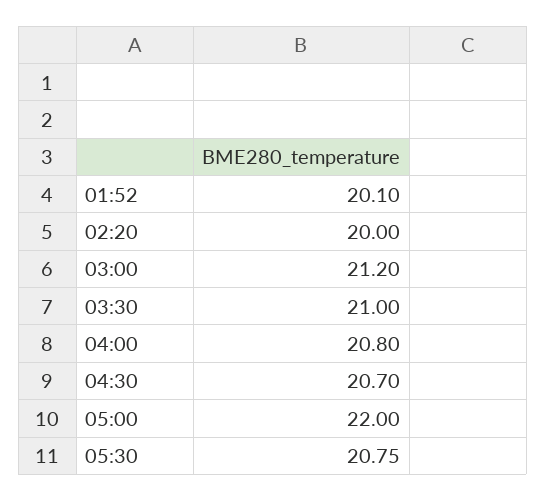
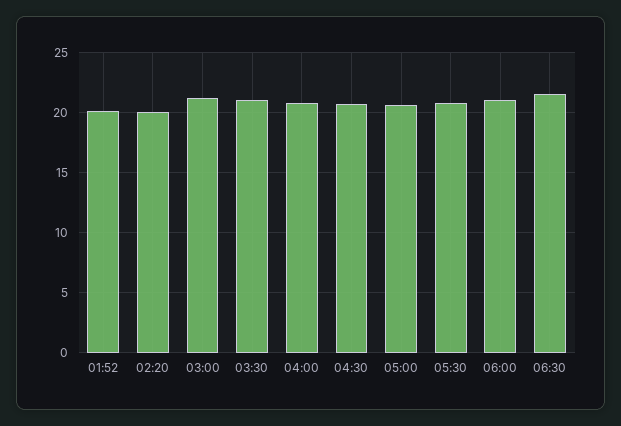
05:00: 22 -> 20.5
06:00: none -> 21
06:30: none -> 21.5

